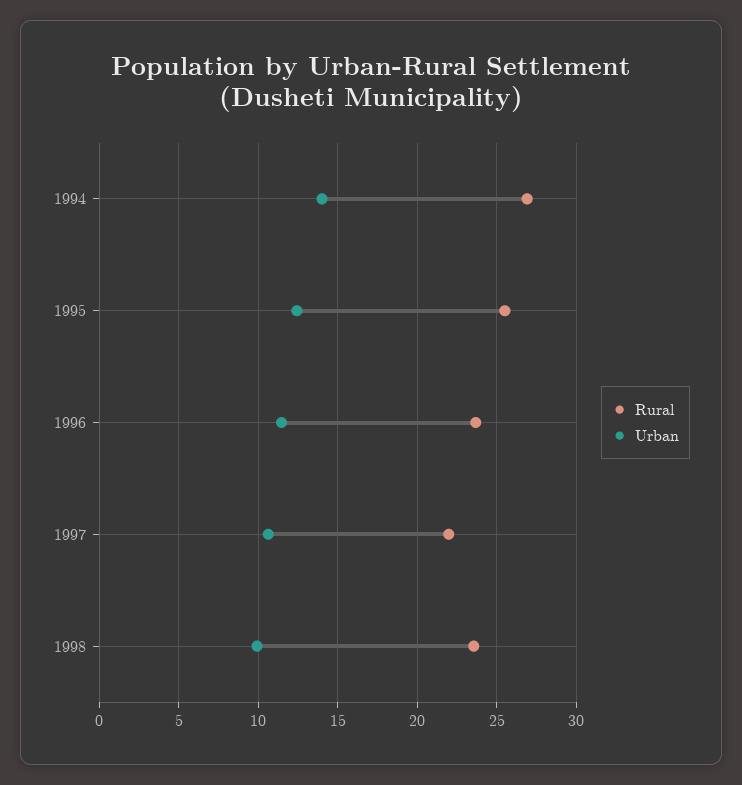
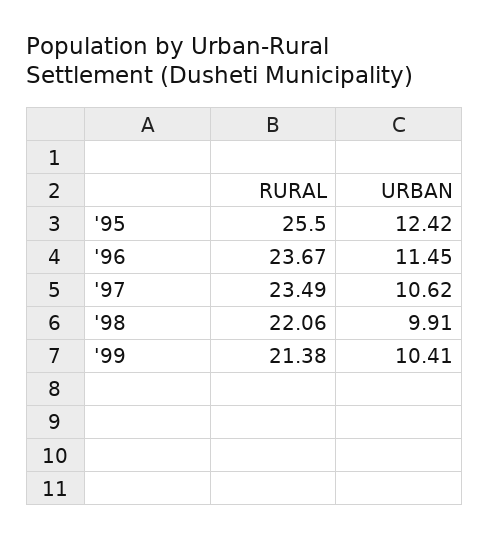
Rural, 1994: 27 -> none
Urban, 1994: 14 -> none
Rural, 1997: 22 -> 23.49
Rural, 1998: 23.5 -> 22.06
Rural, '99: none -> 21.38
Urban, '99: none -> 10.41

